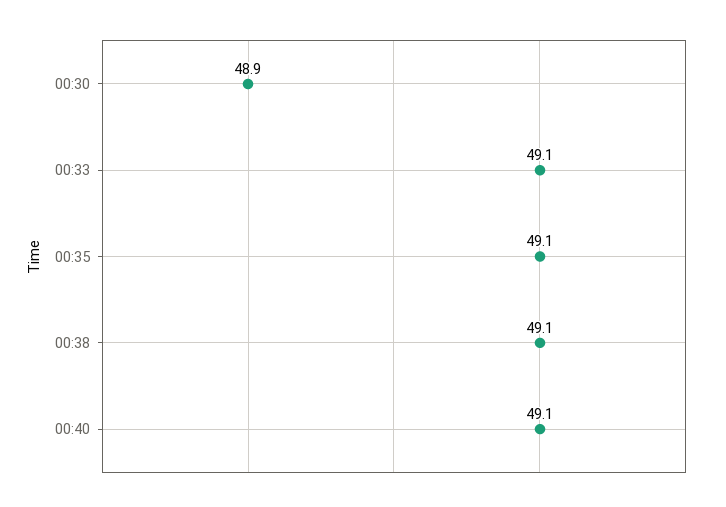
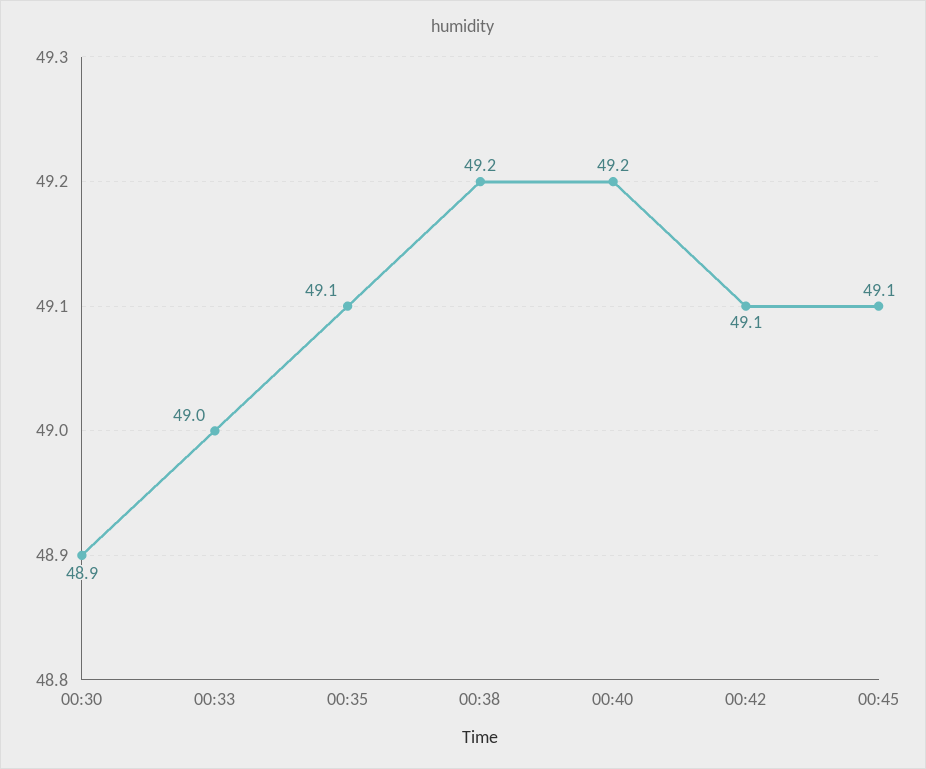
00:33: 49.1 -> 49
00:38: 49.1 -> 49.2
00:40: 49.1 -> 49.2
00:42: none -> 49.1
00:45: none -> 49.1

